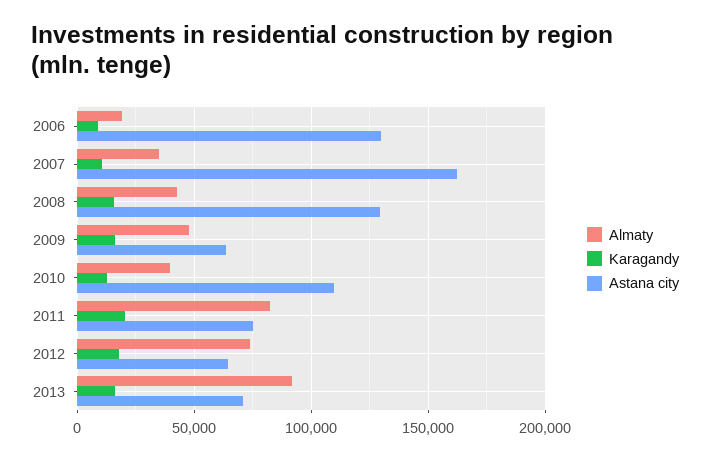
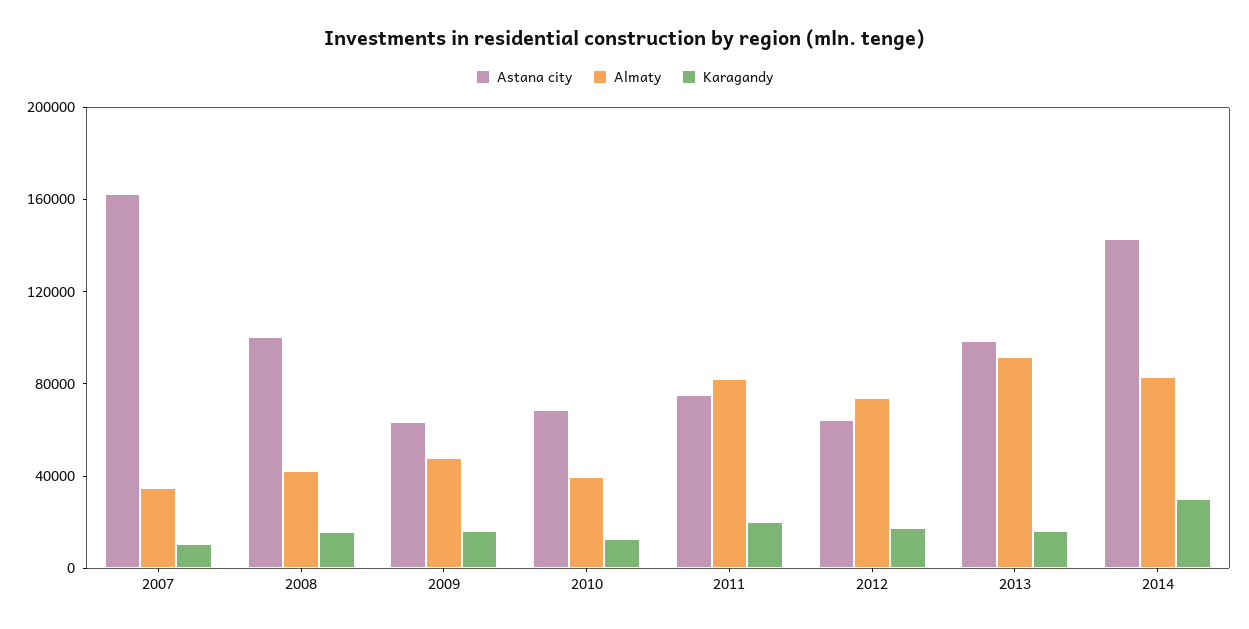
Almaty, 2006: 20000 -> none
Karagandy, 2006: 10000 -> none
Astana city, 2006: 130000 -> none
Astana city, 2008: 130000 -> 100000
Astana city, 2010: 110000 -> 70000
Astana city, 2013: 70000 -> 100000
Astana city, 2014: none -> 140000
Almaty, 2014: none -> 80000
Karagandy, 2014: none -> 30000

